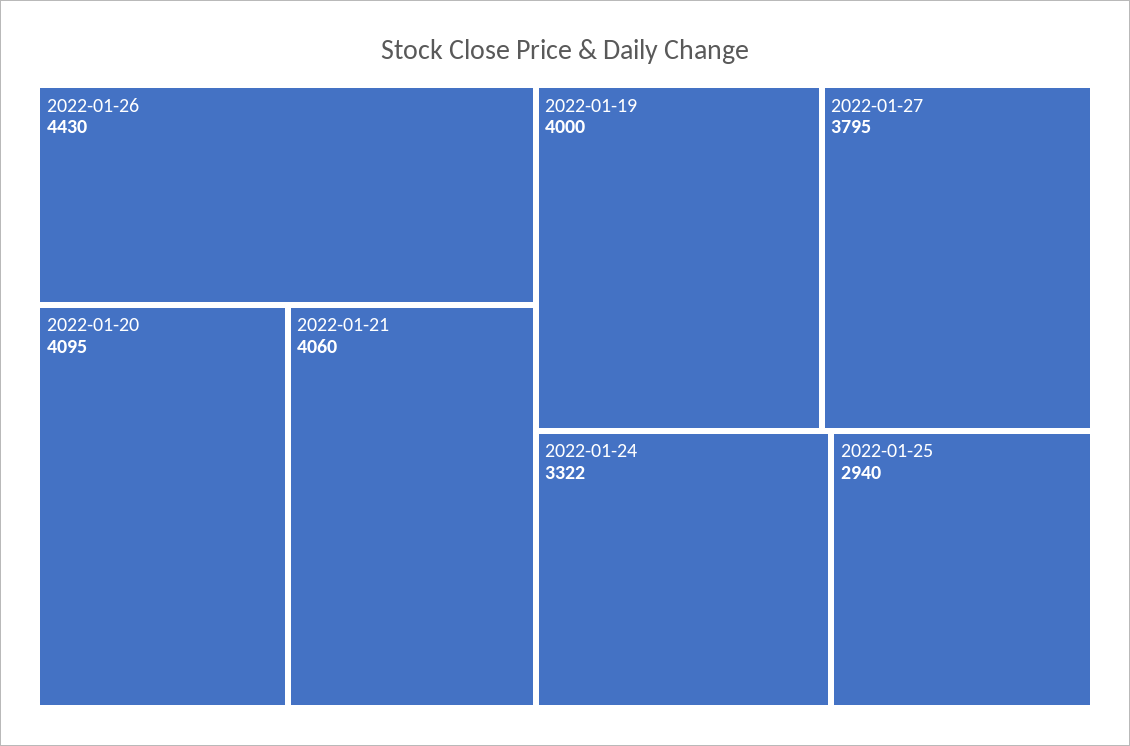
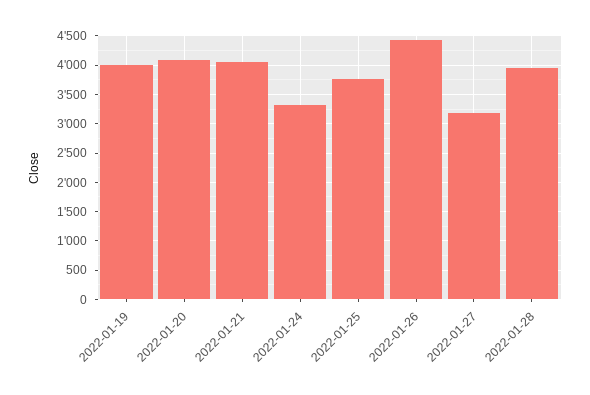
2022-01-27: 3795 -> 3250
2022-01-25: 2940 -> 3750
2022-01-28: none -> 4000

